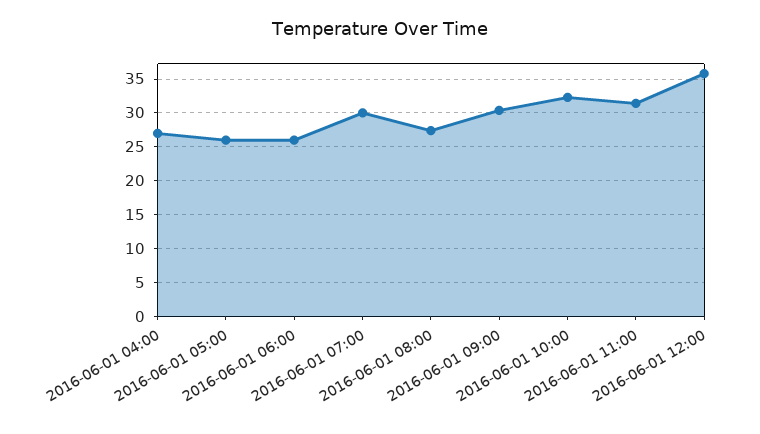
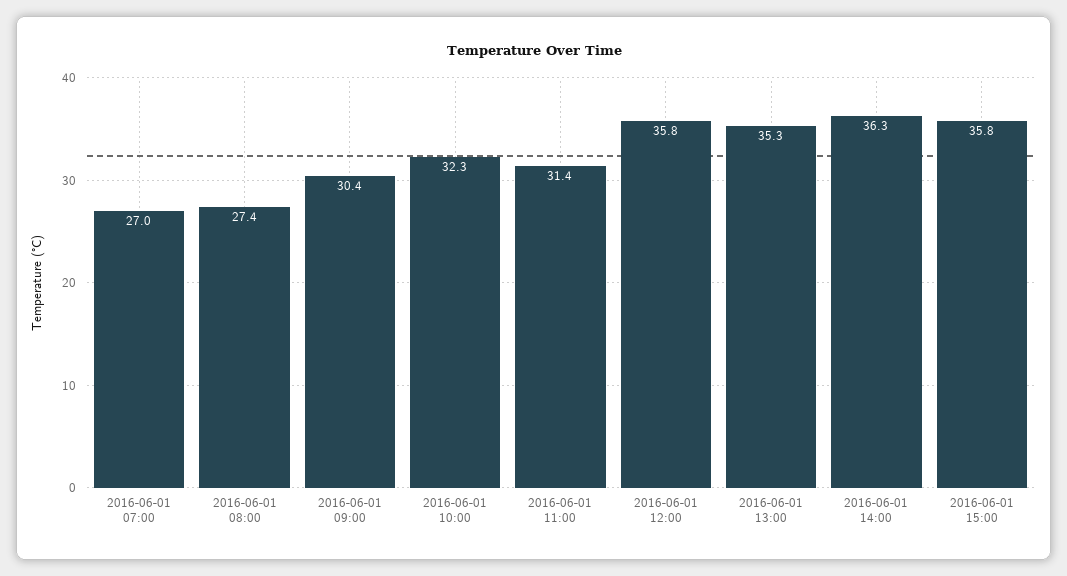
2016-06-01 04:00: 27 -> none
2016-06-01 05:00: 26 -> none
2016-06-01 06:00: 26 -> none
2016-06-01 07:00: 30 -> 27
2016-06-01 13:00: none -> 35.3
2016-06-01 14:00: none -> 36.3
2016-06-01 15:00: none -> 35.8

